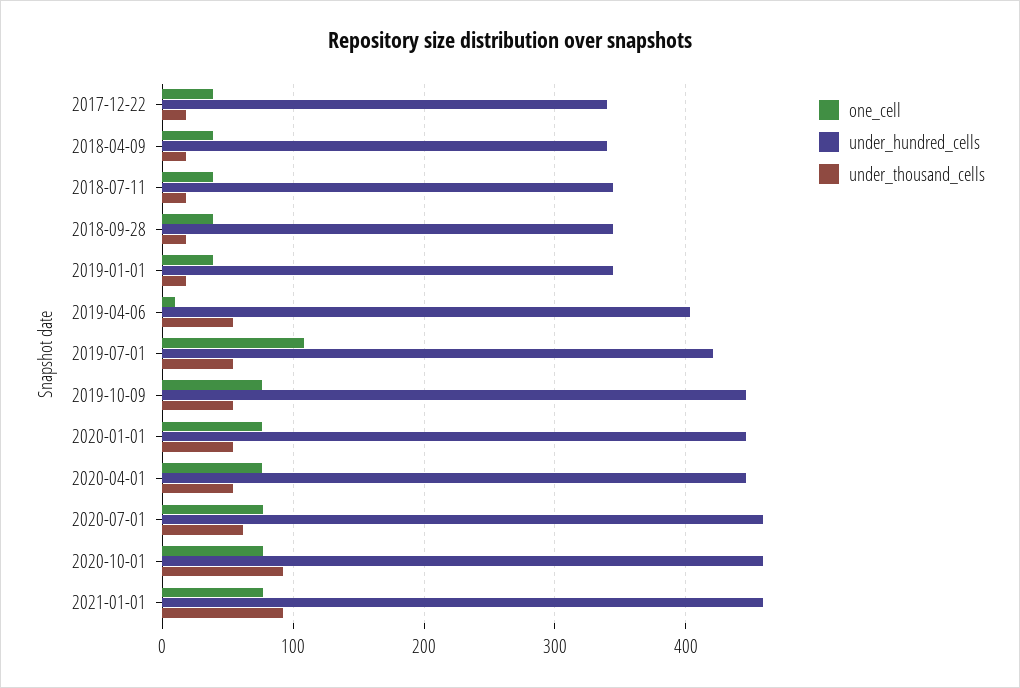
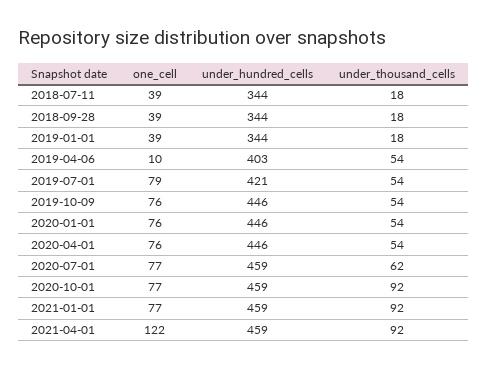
one_cell, 2017-12-22: 40 -> none
under_hundred_cells, 2017-12-22: 340 -> none
under_thousand_cells, 2017-12-22: 20 -> none
one_cell, 2018-04-09: 40 -> none
under_hundred_cells, 2018-04-09: 340 -> none
under_thousand_cells, 2018-04-09: 20 -> none
one_cell, 2019-07-01: 110 -> 79
one_cell, 2021-04-01: none -> 122
under_hundred_cells, 2021-04-01: none -> 459
under_thousand_cells, 2021-04-01: none -> 92

